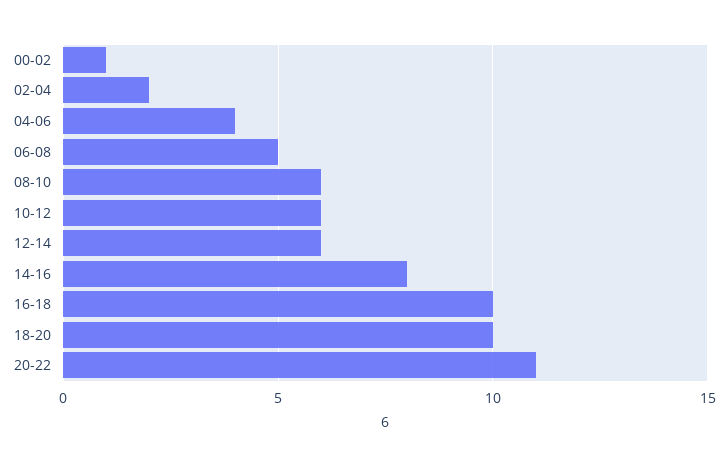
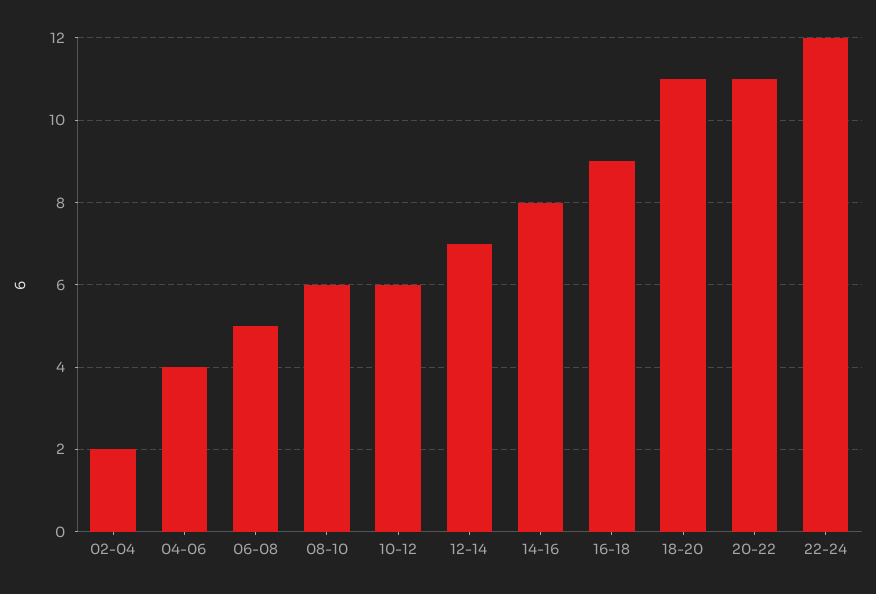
00-02: 1 -> none
12-14: 6 -> 7
16-18: 10 -> 9
18-20: 10 -> 11
22-24: none -> 12

